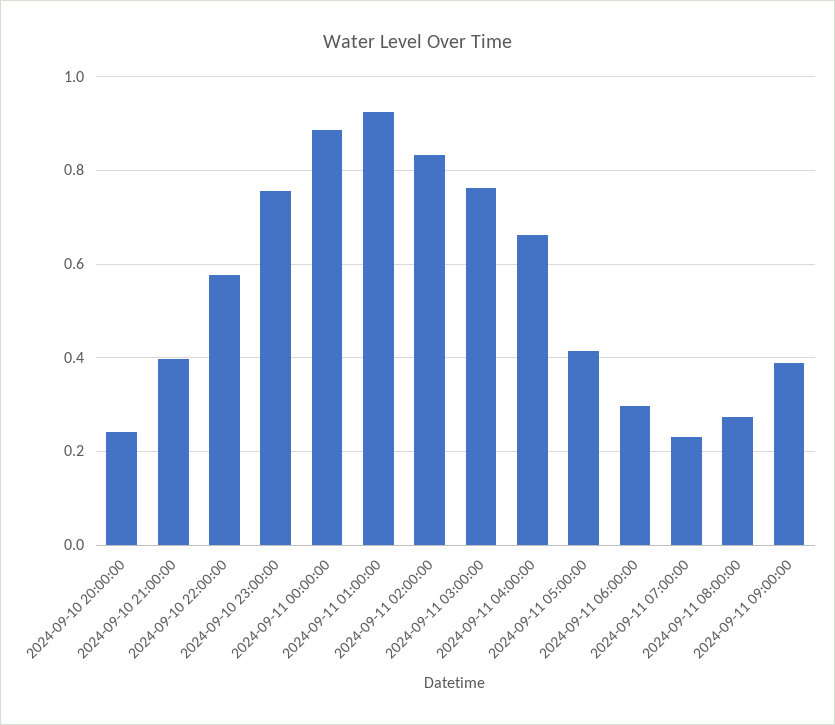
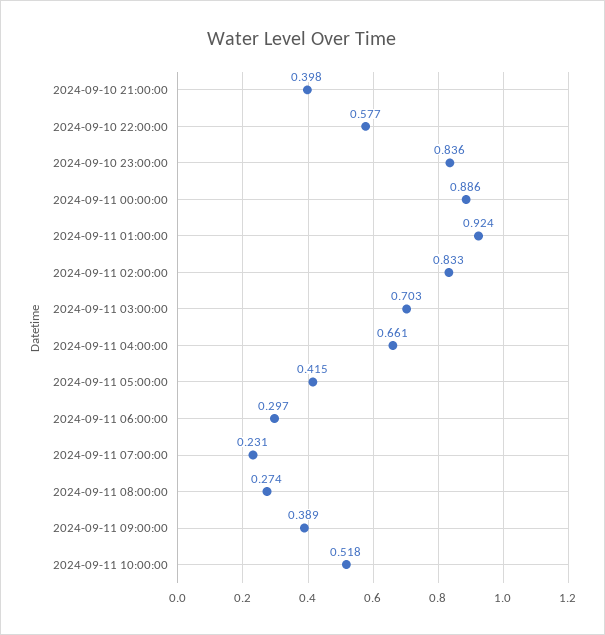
2024-09-10 20:00:00: 0.24 -> none
2024-09-10 23:00:00: 0.76 -> 0.836
2024-09-11 03:00:00: 0.76 -> 0.703
2024-09-11 10:00:00: none -> 0.518

